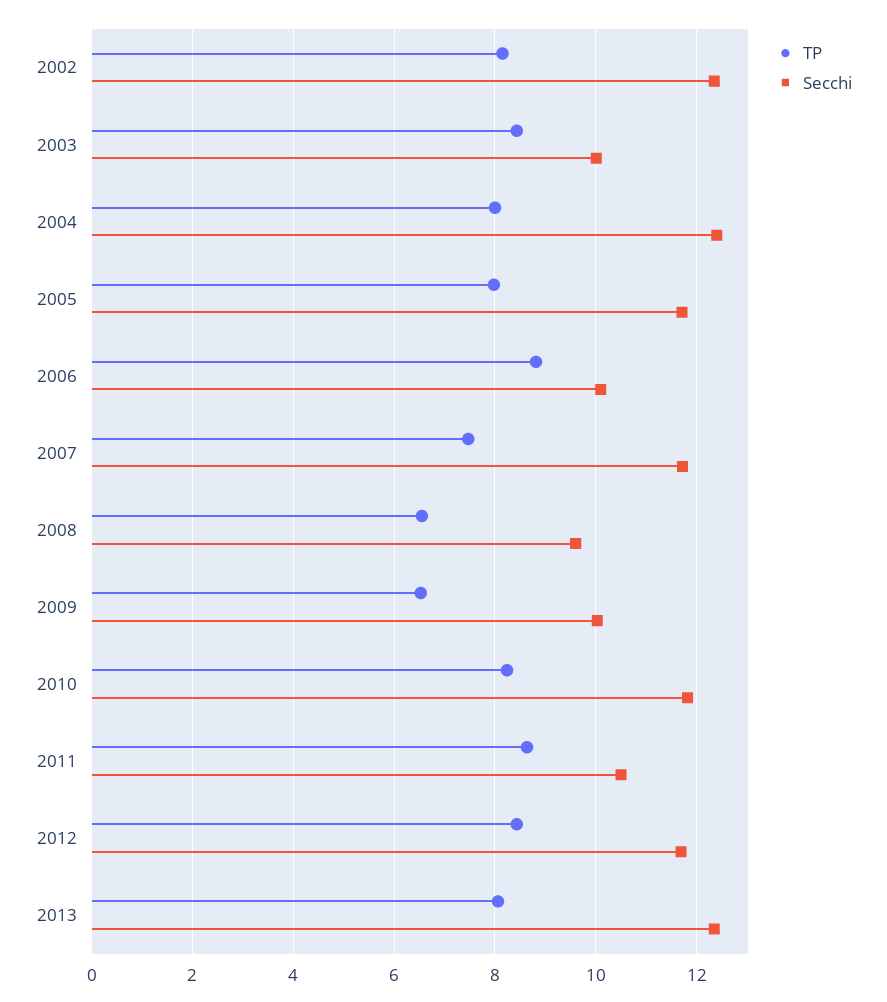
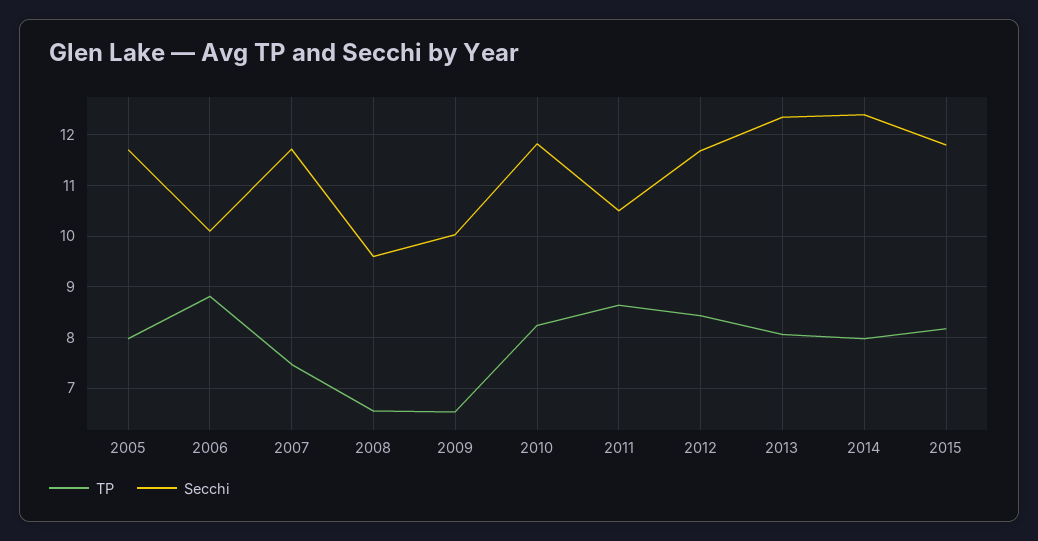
TP, 2002: 8.2 -> none
Secchi, 2002: 12.4 -> none
TP, 2003: 8.4 -> none
Secchi, 2003: 10 -> none
TP, 2004: 8 -> none
Secchi, 2004: 12.4 -> none
TP, 2014: none -> 8
Secchi, 2014: none -> 12.4
TP, 2015: none -> 8.2
Secchi, 2015: none -> 11.8

